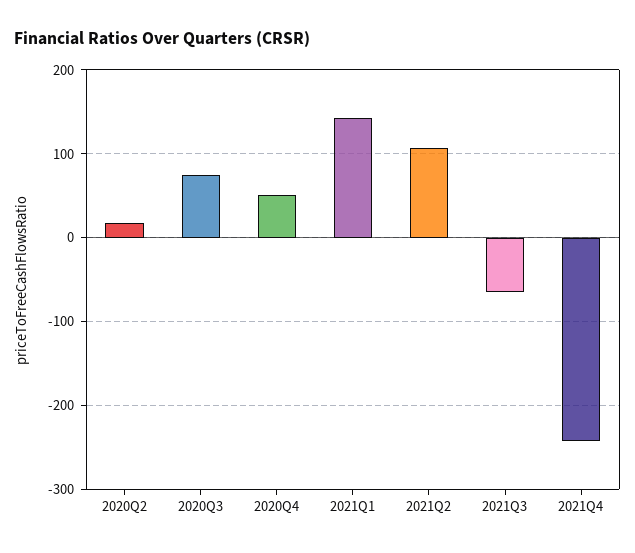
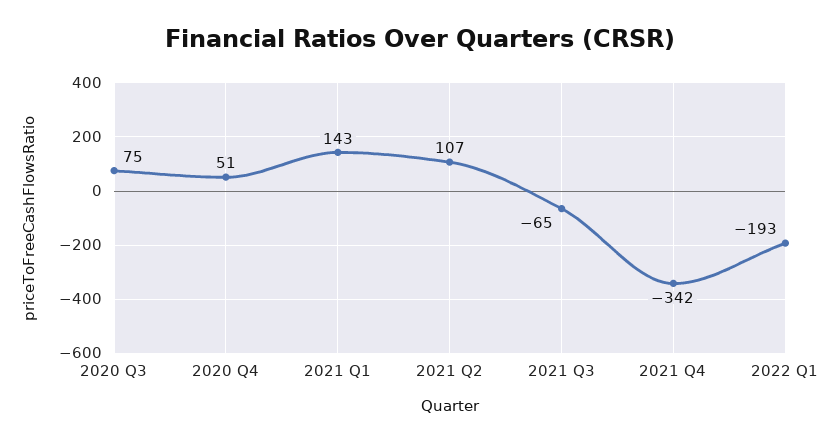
2020Q2: 20 -> none
2021Q4: -240 -> -342
2022 Q1: none -> -193

